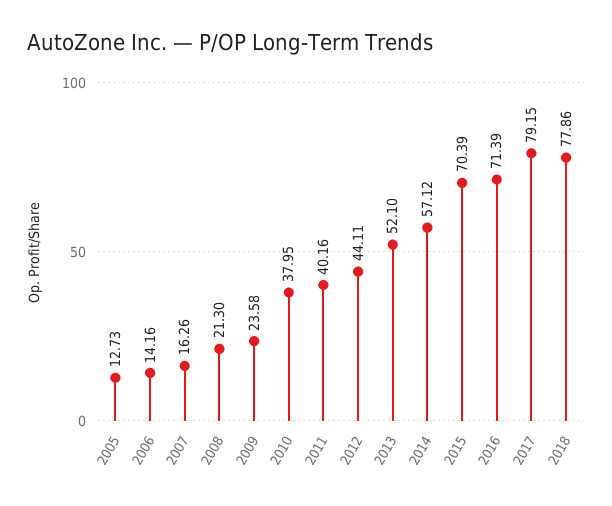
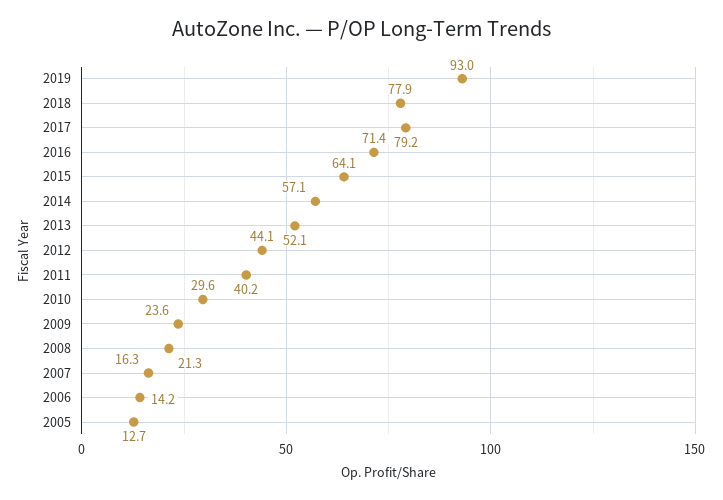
2010: 37.95 -> 29.6
2015: 70.39 -> 64.1
2019: none -> 93

